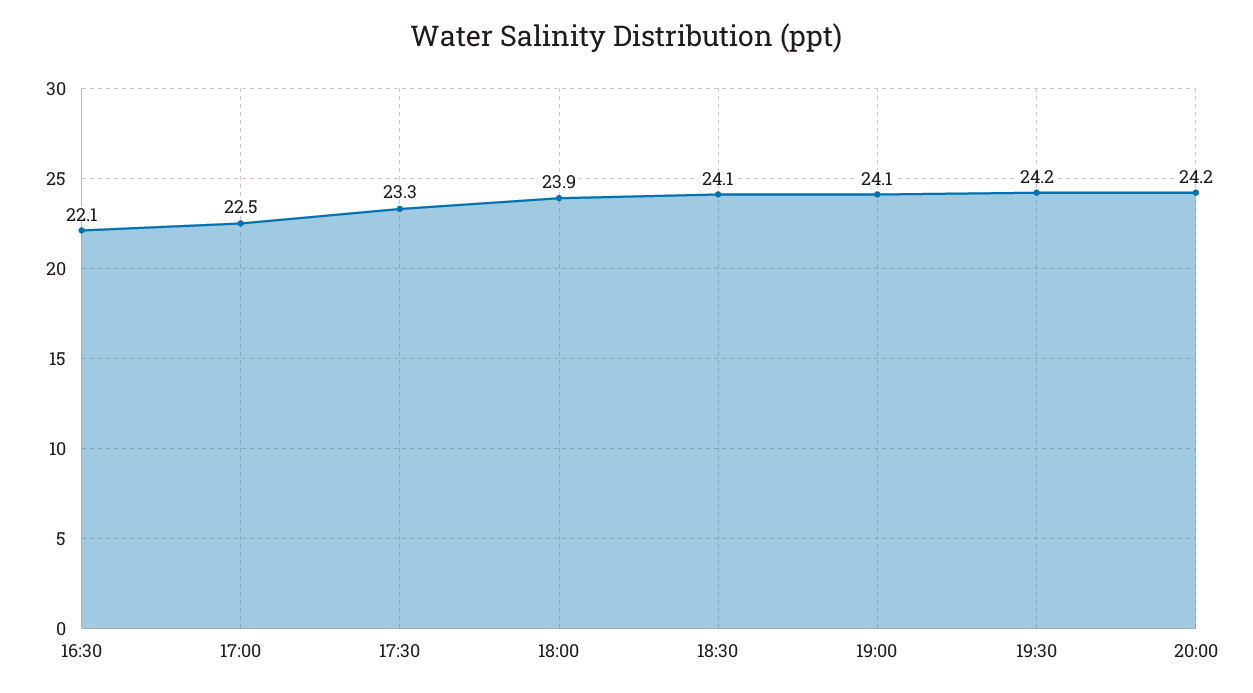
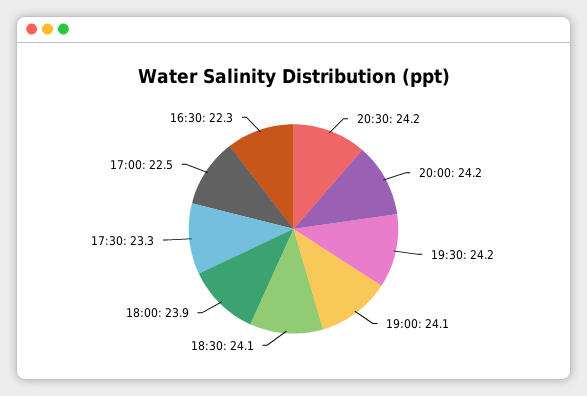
16:30: 22.1 -> 22.3
20:30: none -> 24.2

